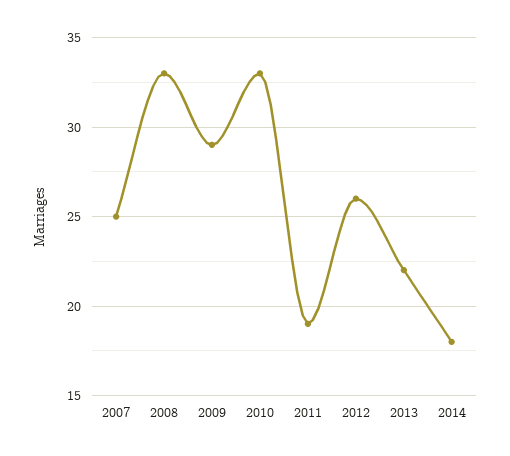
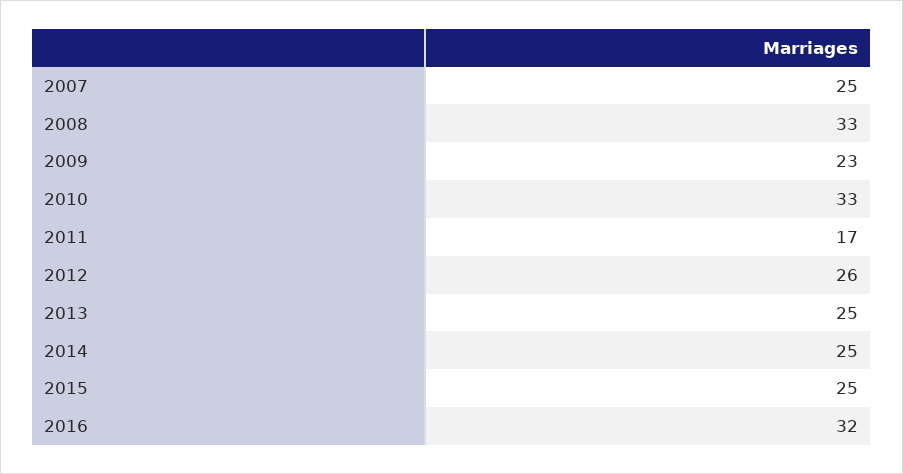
2009: 29 -> 23
2011: 19 -> 17
2013: 22 -> 25
2014: 18 -> 25
2015: none -> 25
2016: none -> 32

